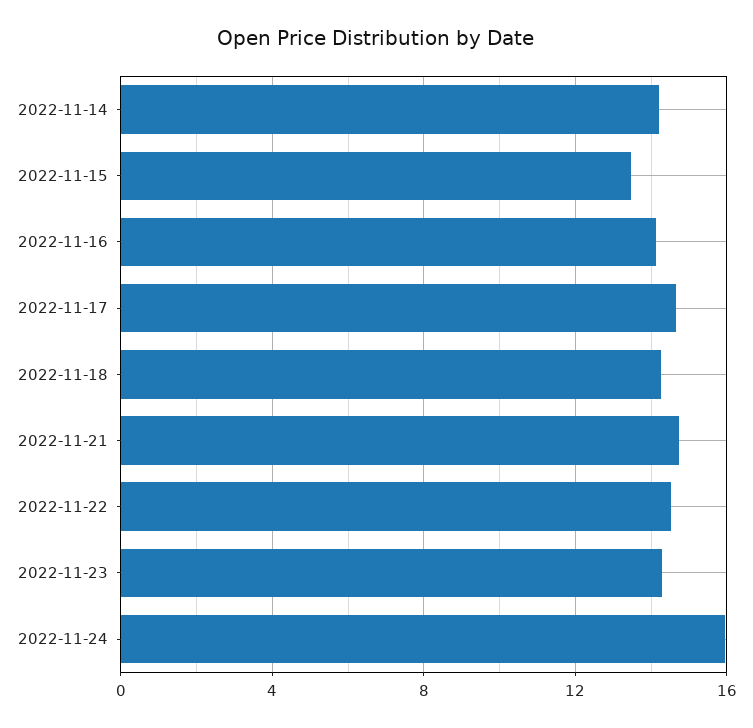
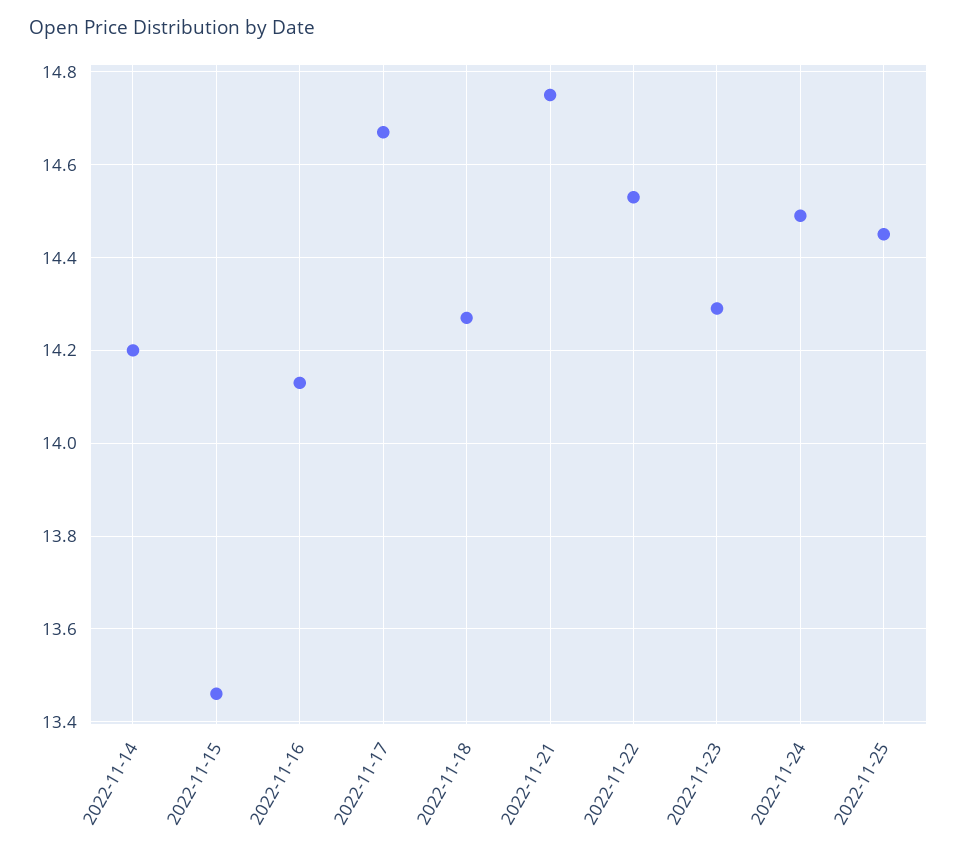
2022-11-24: 16 -> 14.5
2022-11-25: none -> 14.45

